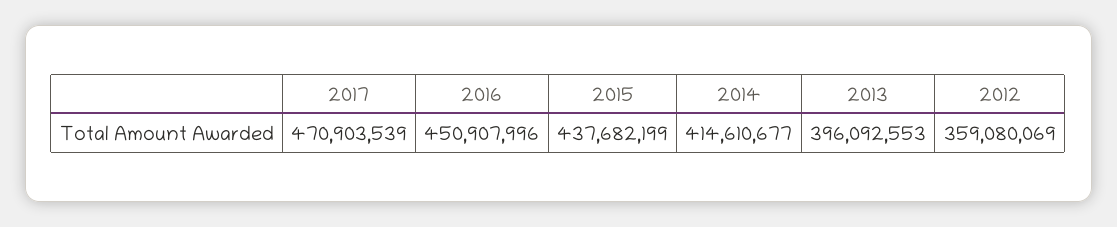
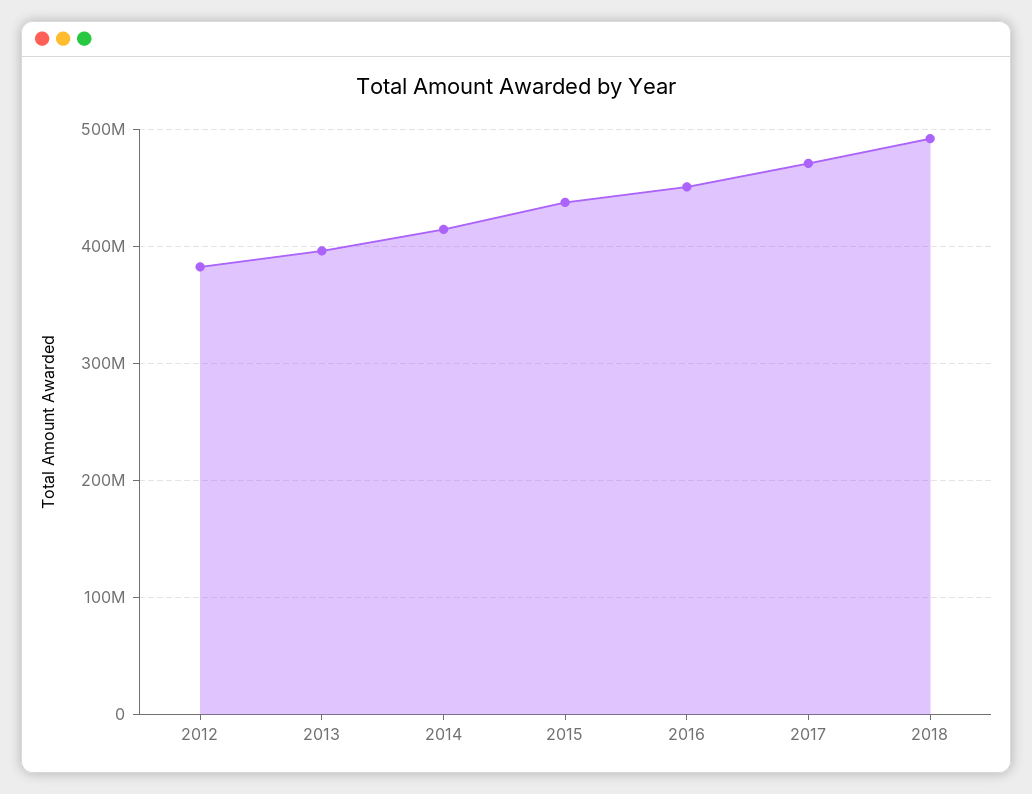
2012: 359080069 -> 380000000
2018: none -> 490000000

